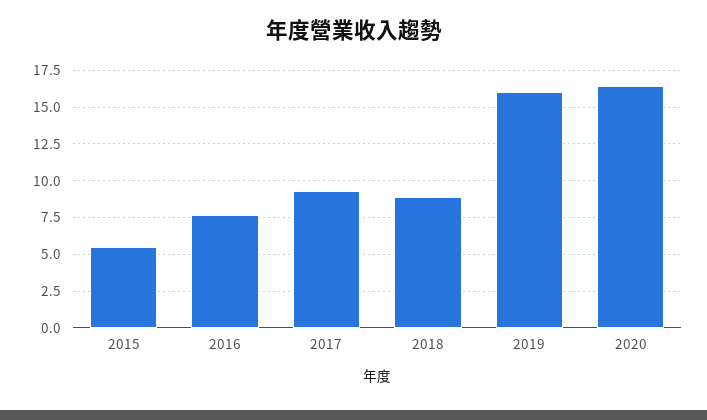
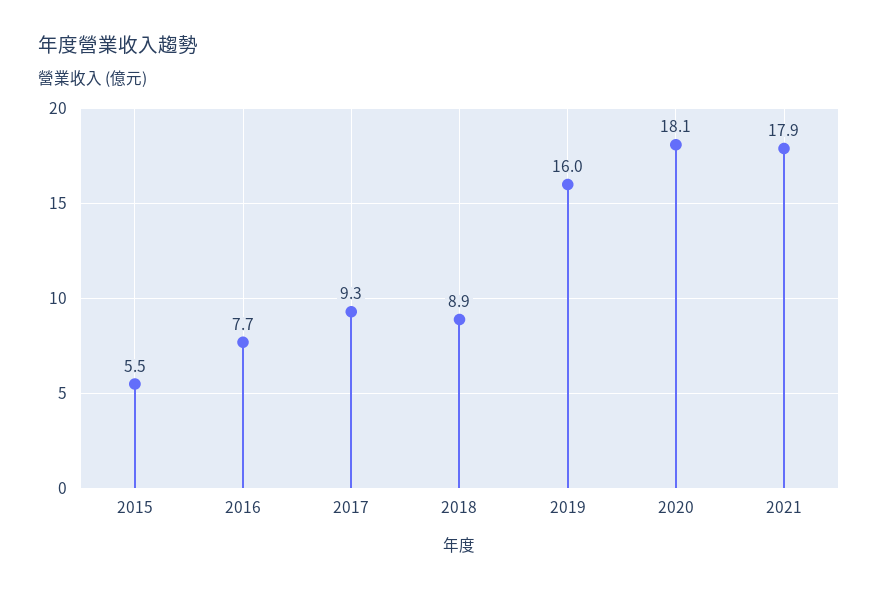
2020: 16.5 -> 18.1
2021: none -> 17.9

